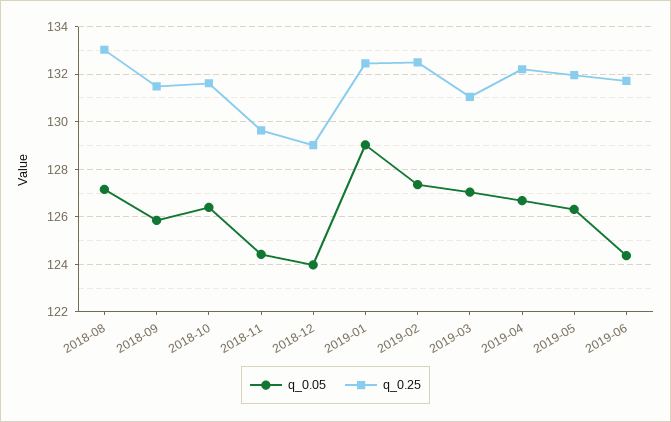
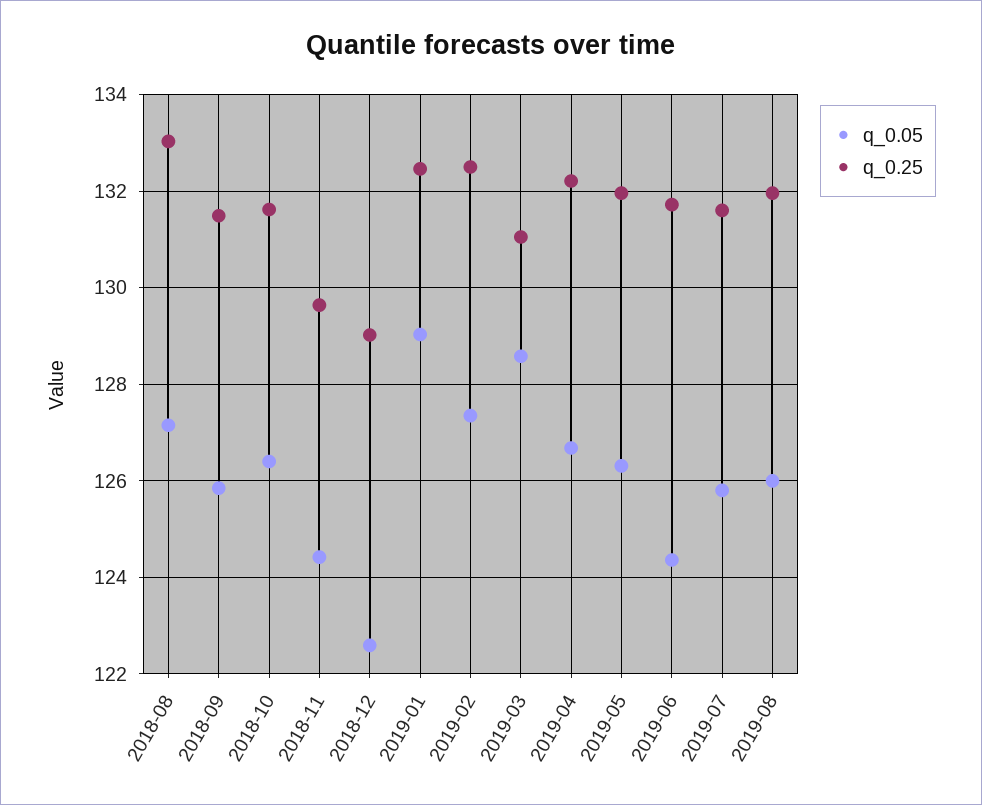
q_0.05, 2018-12: 124 -> 122.6
q_0.05, 2019-03: 127 -> 128.6
q_0.05, 2019-07: none -> 125.8
q_0.25, 2019-07: none -> 131.6
q_0.05, 2019-08: none -> 126
q_0.25, 2019-08: none -> 132

